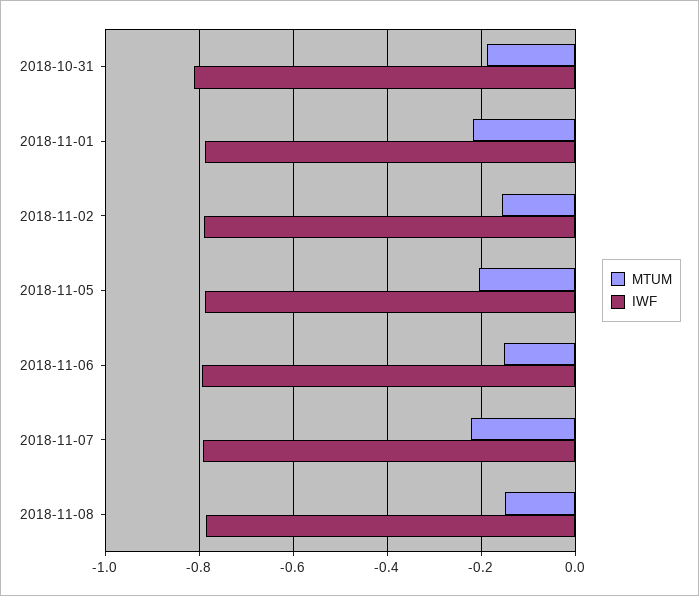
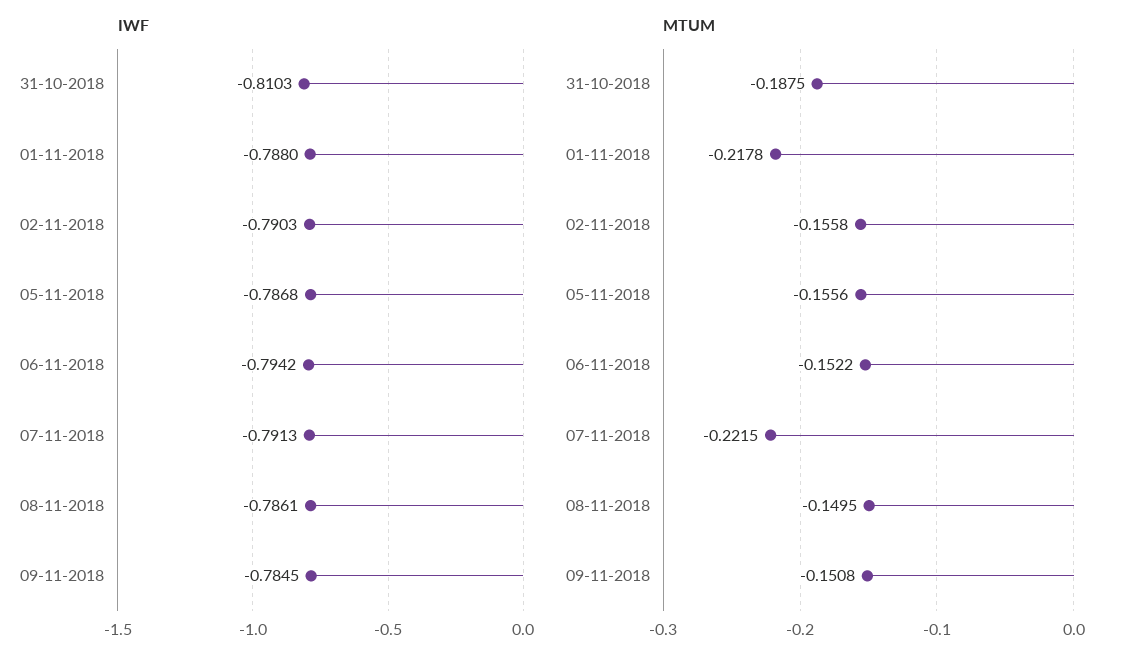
MTUM, 2018-11-05: -0.2 -> -0.1556
IWF, 09-11-2018: none -> -0.7845
MTUM, 09-11-2018: none -> -0.1508

